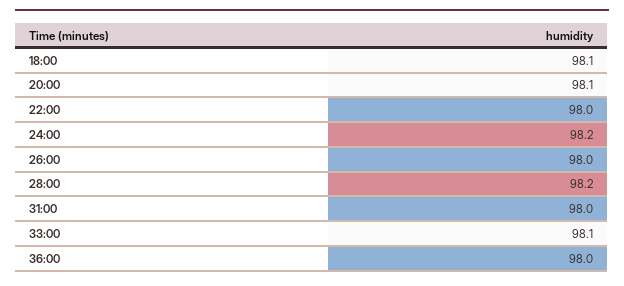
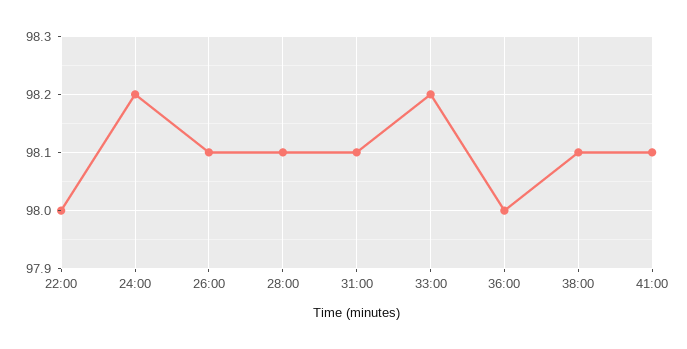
18:00: 98.1 -> none
20:00: 98.1 -> none
26:00: 98 -> 98.1
28:00: 98.2 -> 98.1
31:00: 98 -> 98.1
33:00: 98.1 -> 98.2
38:00: none -> 98.1
41:00: none -> 98.1

